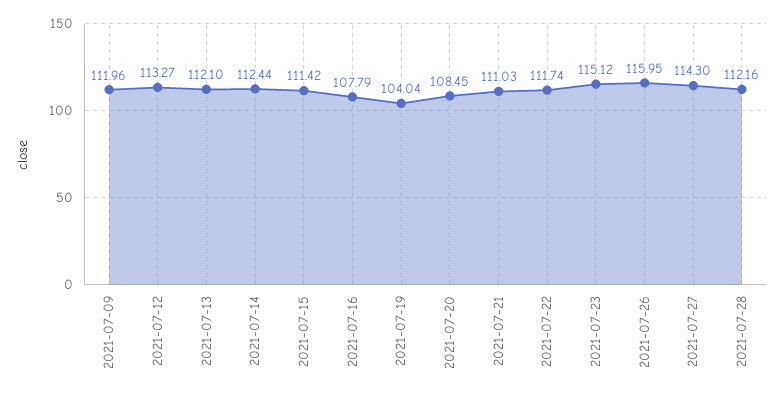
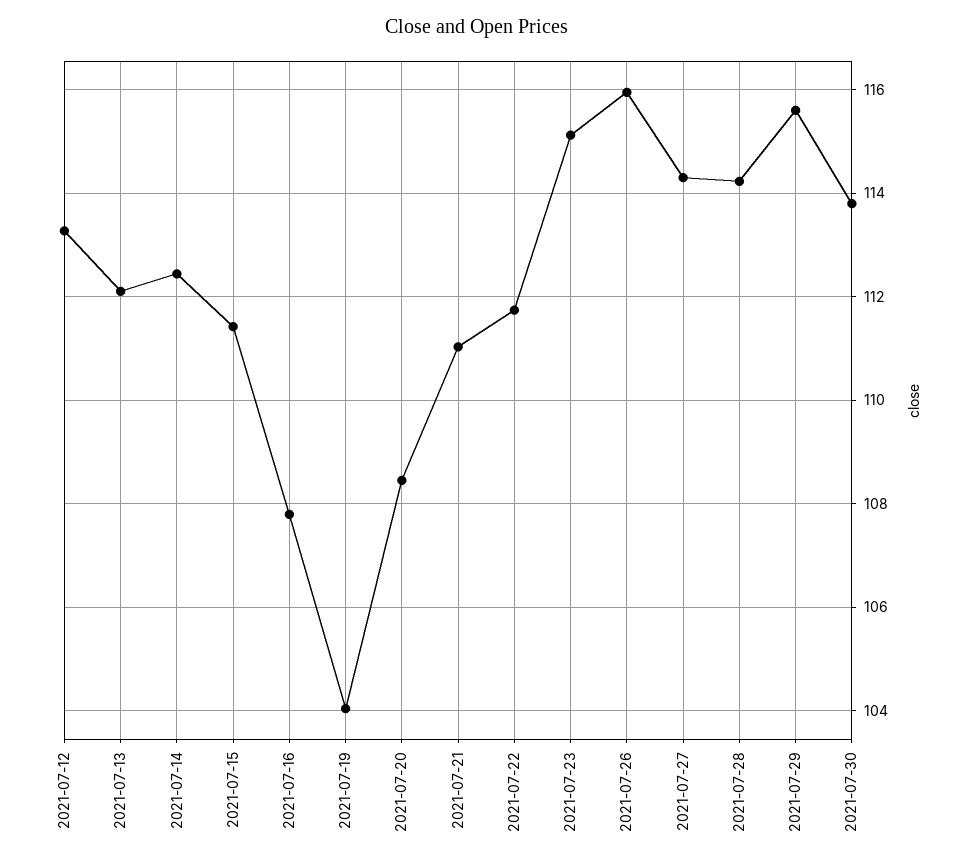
2021-07-09: 111.96 -> none
2021-07-28: 112.16 -> 114.2
2021-07-29: none -> 115.6
2021-07-30: none -> 113.8

